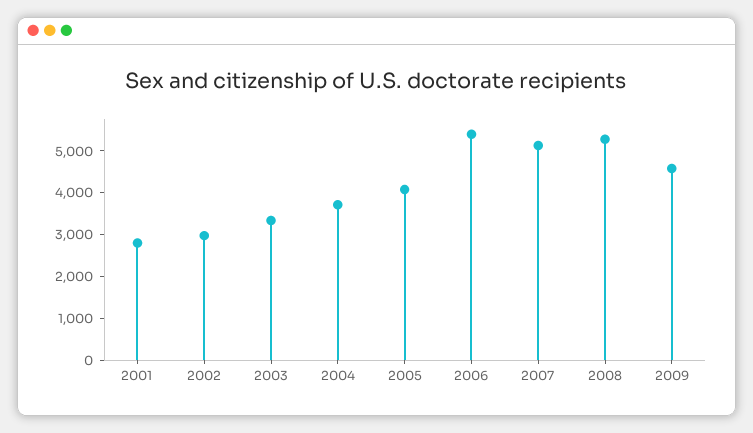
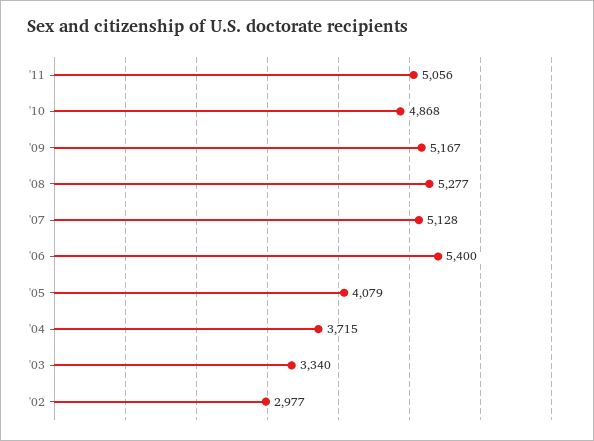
2001: 2800 -> none
2009: 4600 -> 5167
'11: none -> 5056
'10: none -> 4868

